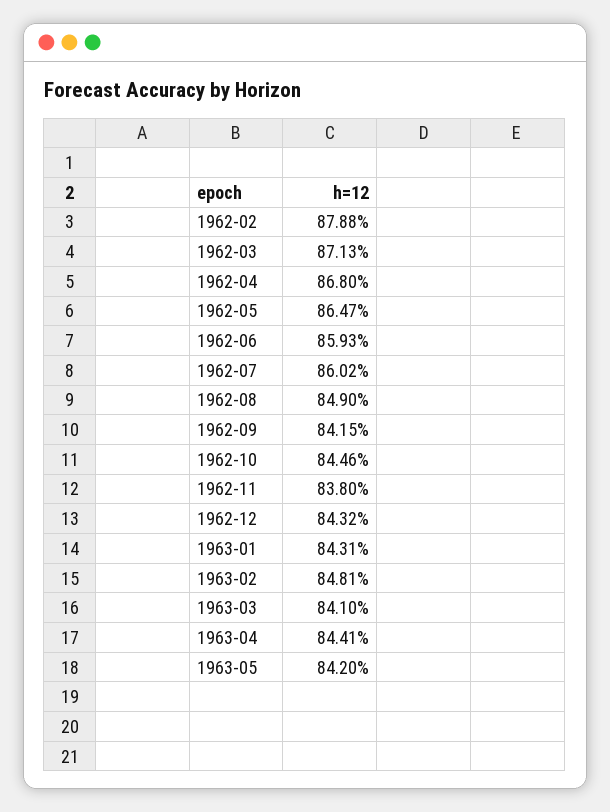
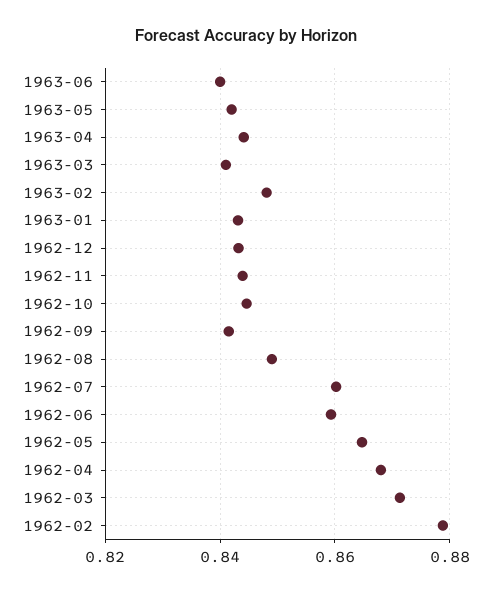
1962-11: 0.838 -> 0.844
1963-06: none -> 0.84

